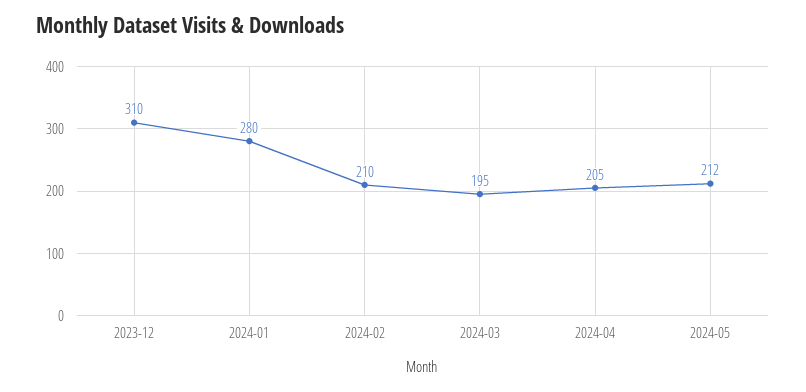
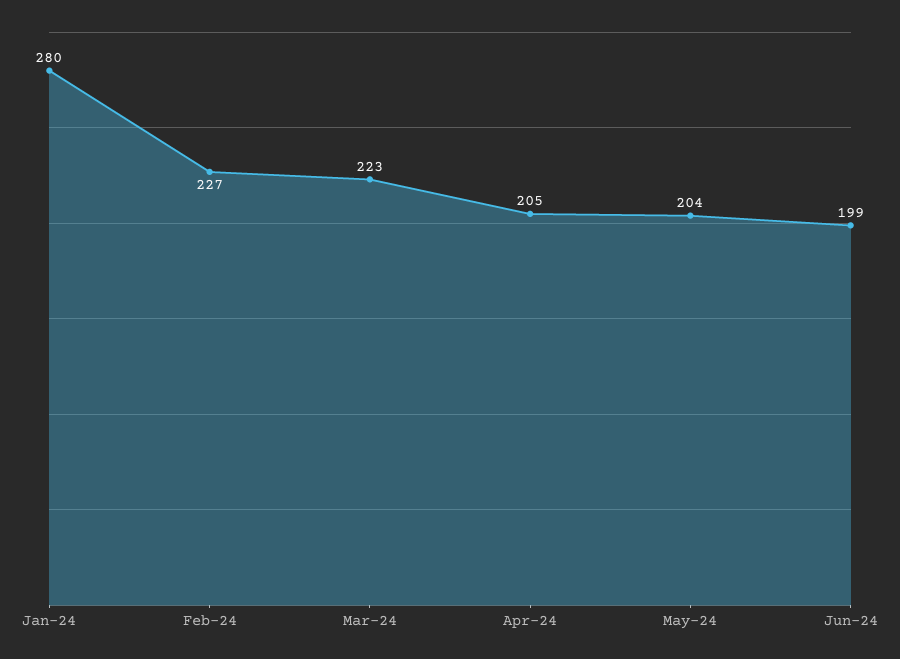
2023-12: 310 -> none
2024-02: 210 -> 227
2024-03: 195 -> 223
2024-05: 212 -> 204
Jun-24: none -> 199

